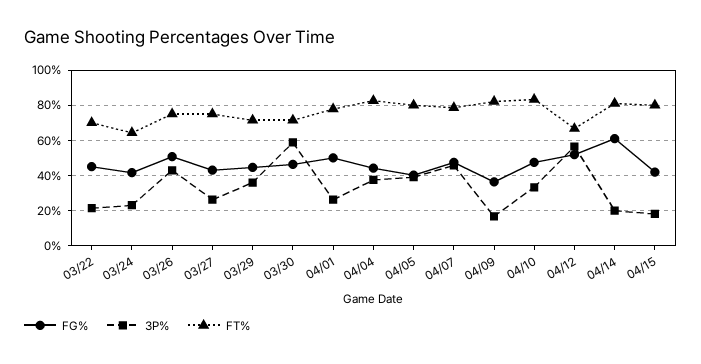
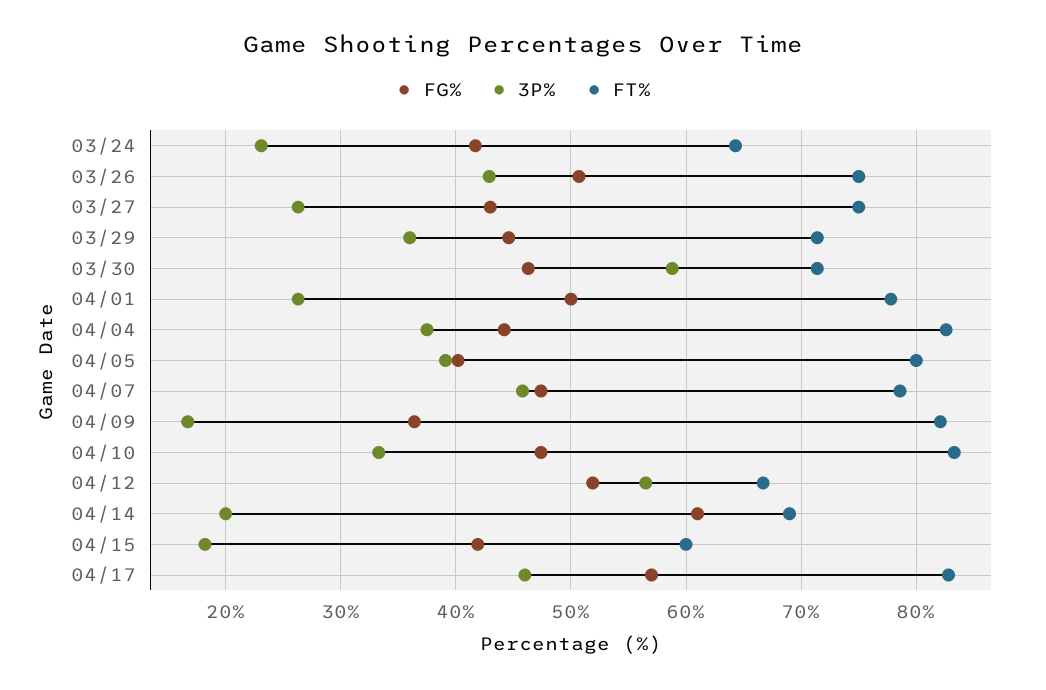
FG%, 03/22: 45 -> none
3P%, 03/22: 20 -> none
FT%, 03/22: 70 -> none
FT%, 04/14: 80 -> 69
FT%, 04/15: 80 -> 60
FG%, 04/17: none -> 57
3P%, 04/17: none -> 46
FT%, 04/17: none -> 83

